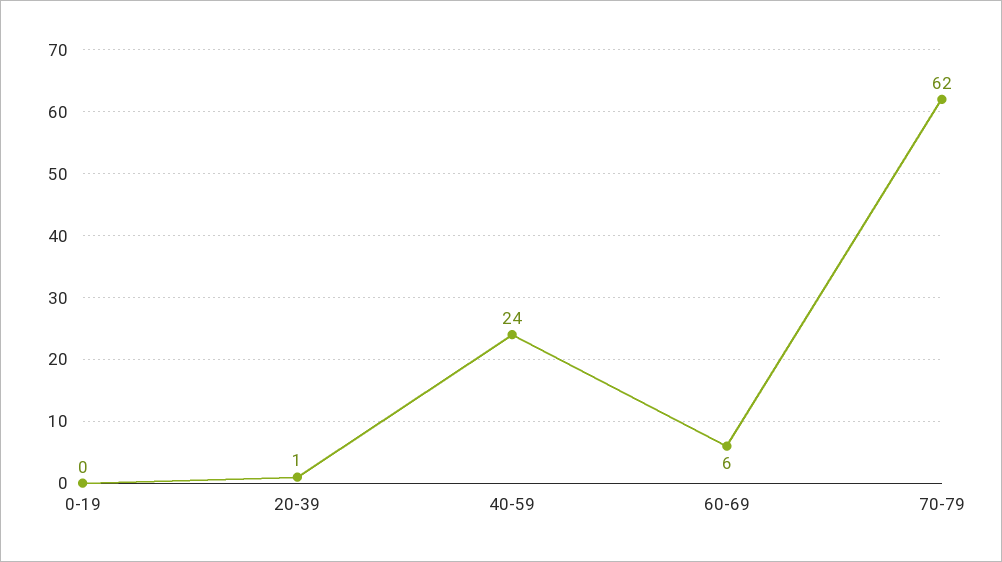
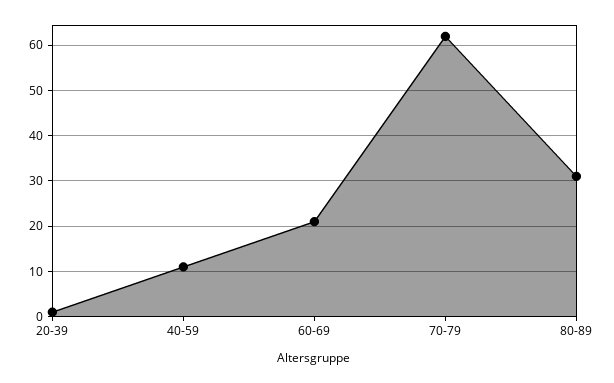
0-19: 0 -> none
40-59: 24 -> 10
60-69: 6 -> 20
80-89: none -> 30

